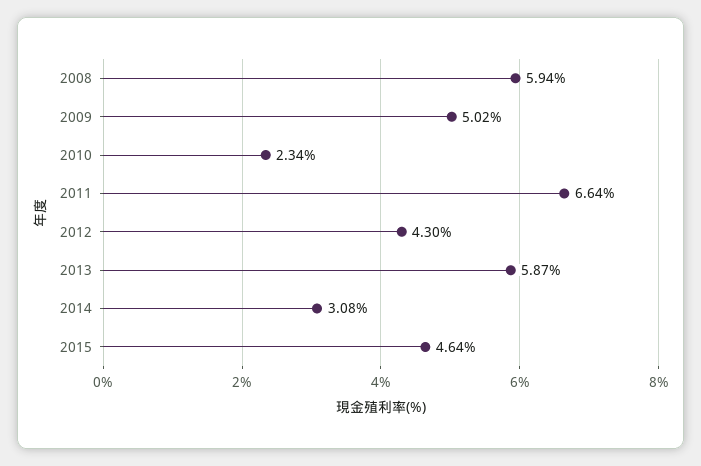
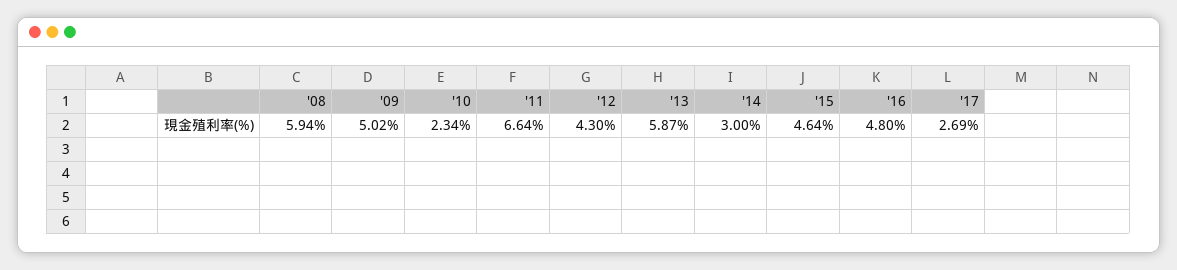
2014: 3.08 -> 3
'16: none -> 4.8
'17: none -> 2.69

